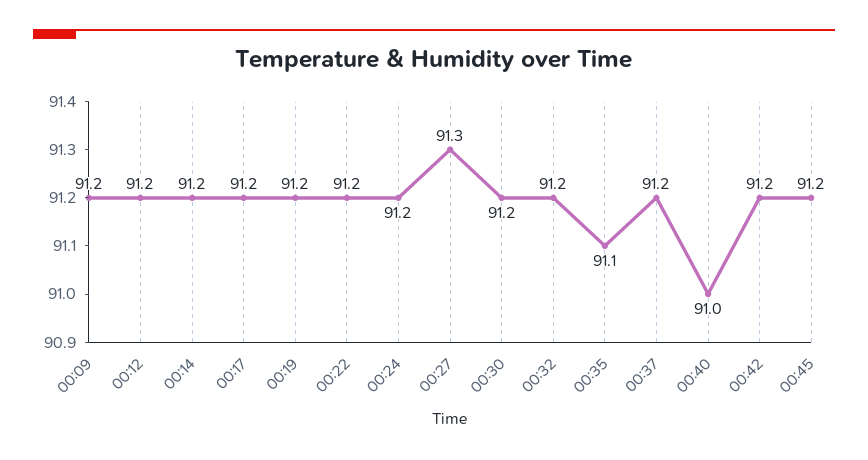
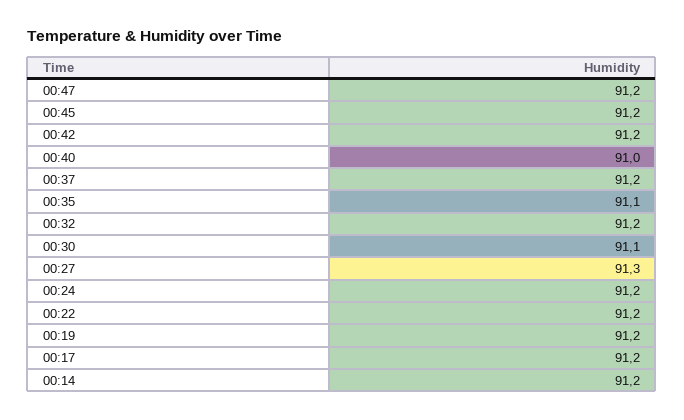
00:09: 91.2 -> none
00:12: 91.2 -> none
00:30: 91.2 -> 91.1
00:47: none -> 91.2

